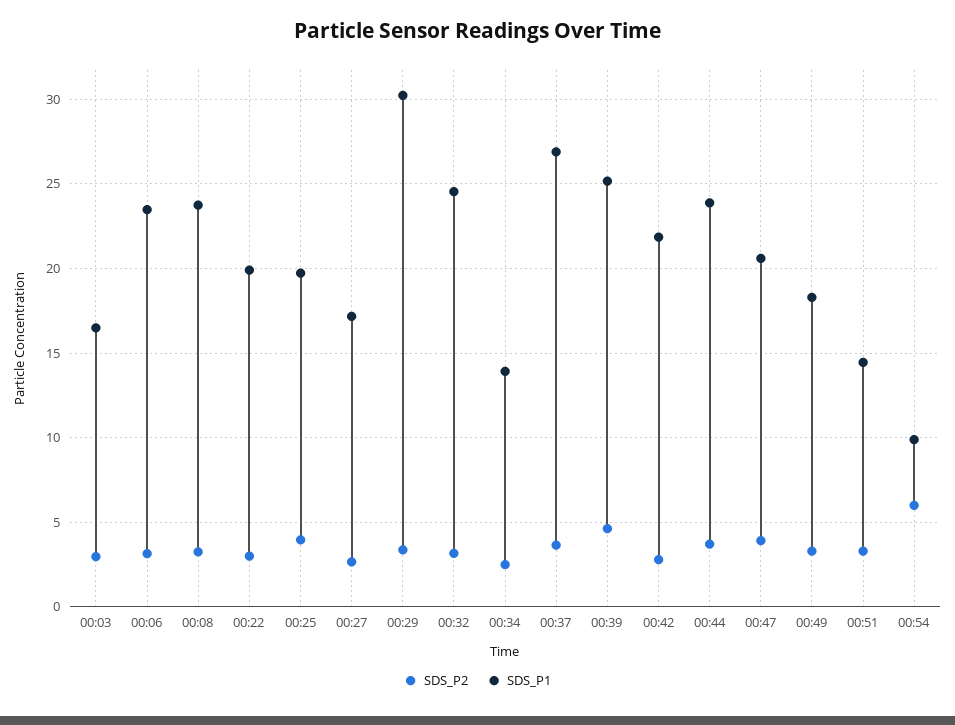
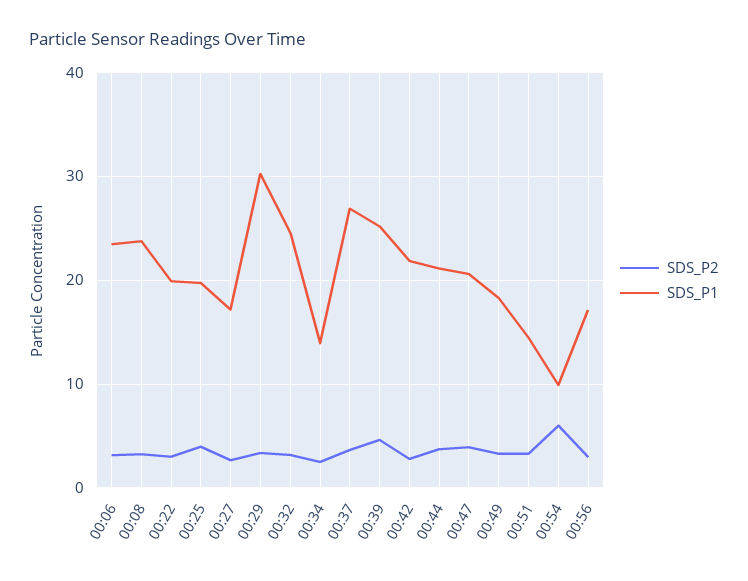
SDS_P2, 00:03: 3 -> none
SDS_P1, 00:03: 16.5 -> none
SDS_P1, 00:44: 24 -> 21
SDS_P2, 00:56: none -> 3
SDS_P1, 00:56: none -> 17

